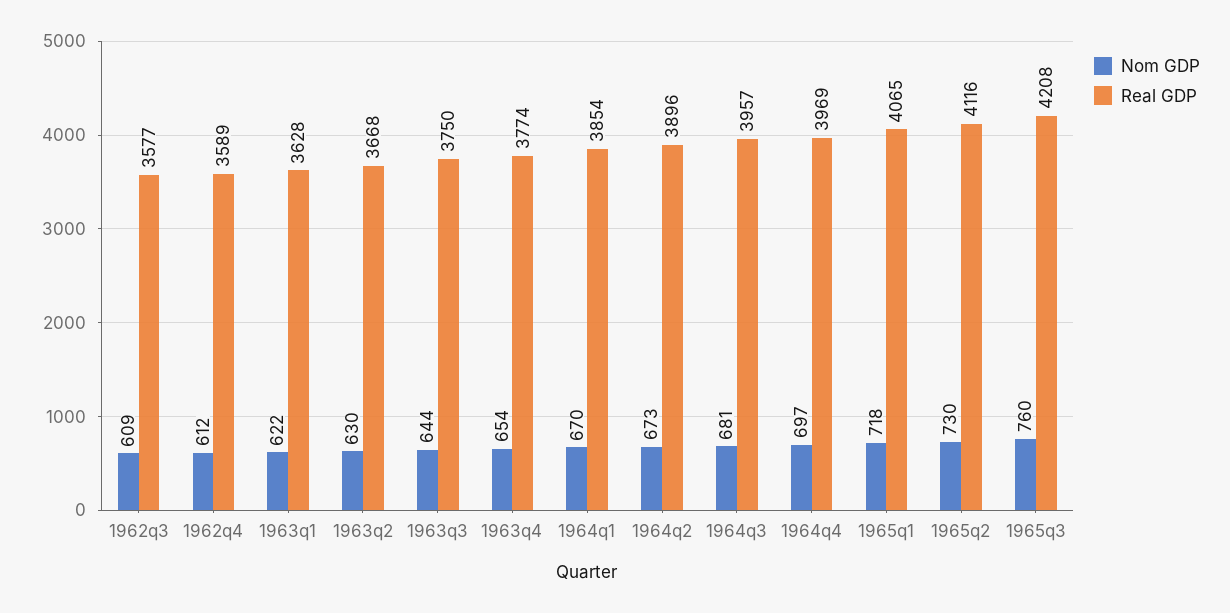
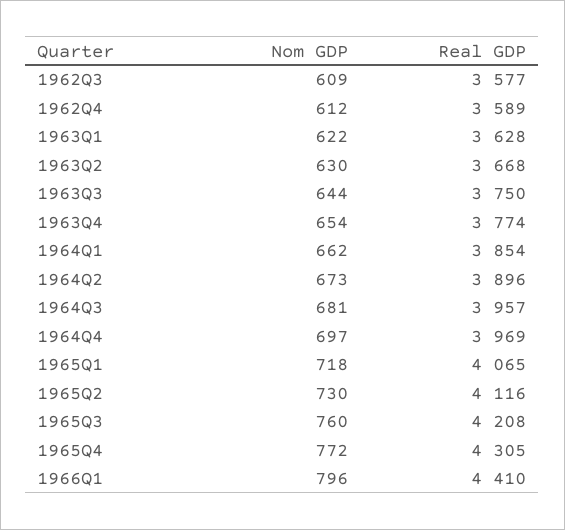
Nom GDP, 1964q1: 670 -> 662
Nom GDP, 1965Q4: none -> 772
Real GDP, 1965Q4: none -> 4305
Nom GDP, 1966Q1: none -> 796
Real GDP, 1966Q1: none -> 4410

